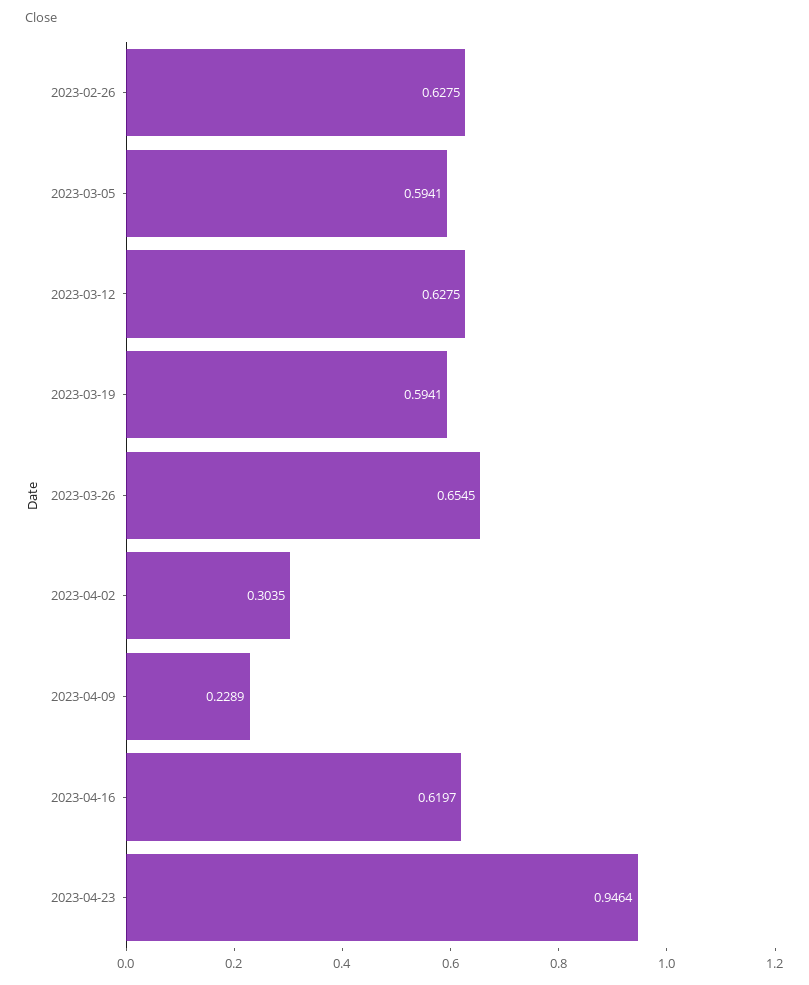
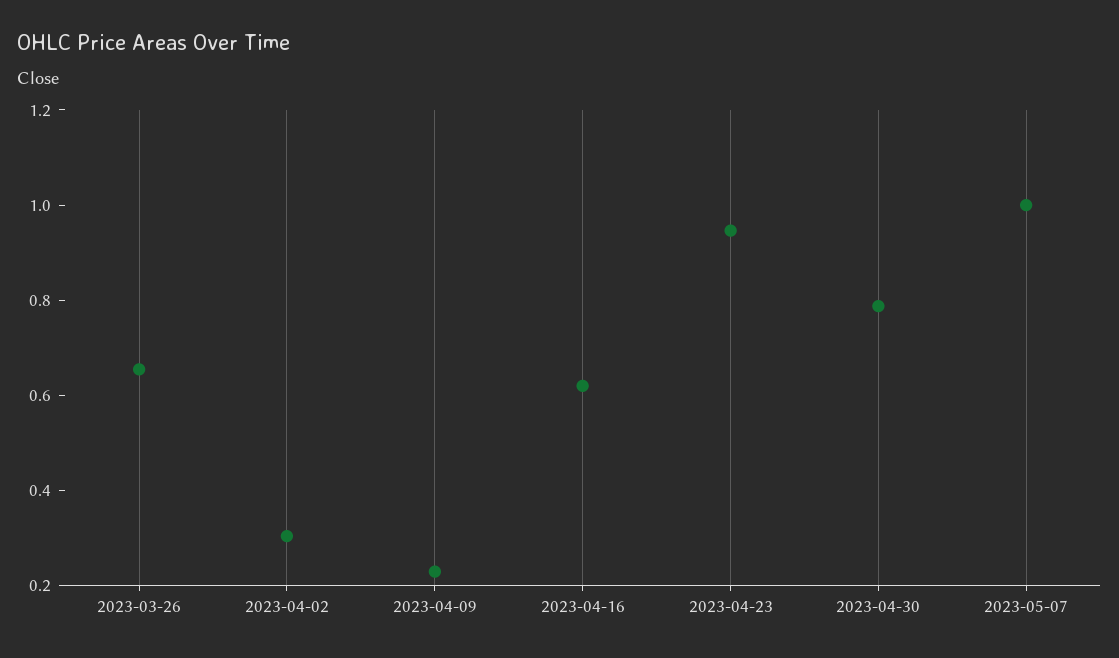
2023-02-26: 0.6275 -> none
2023-03-05: 0.5941 -> none
2023-03-12: 0.6275 -> none
2023-03-19: 0.5941 -> none
2023-04-30: none -> 0.8
2023-05-07: none -> 1

